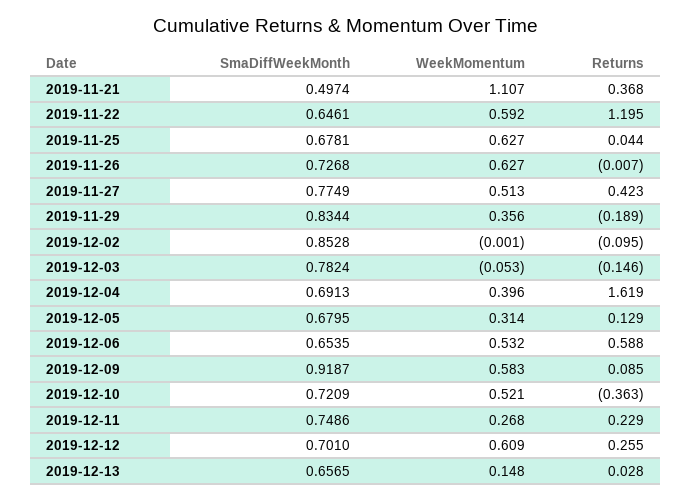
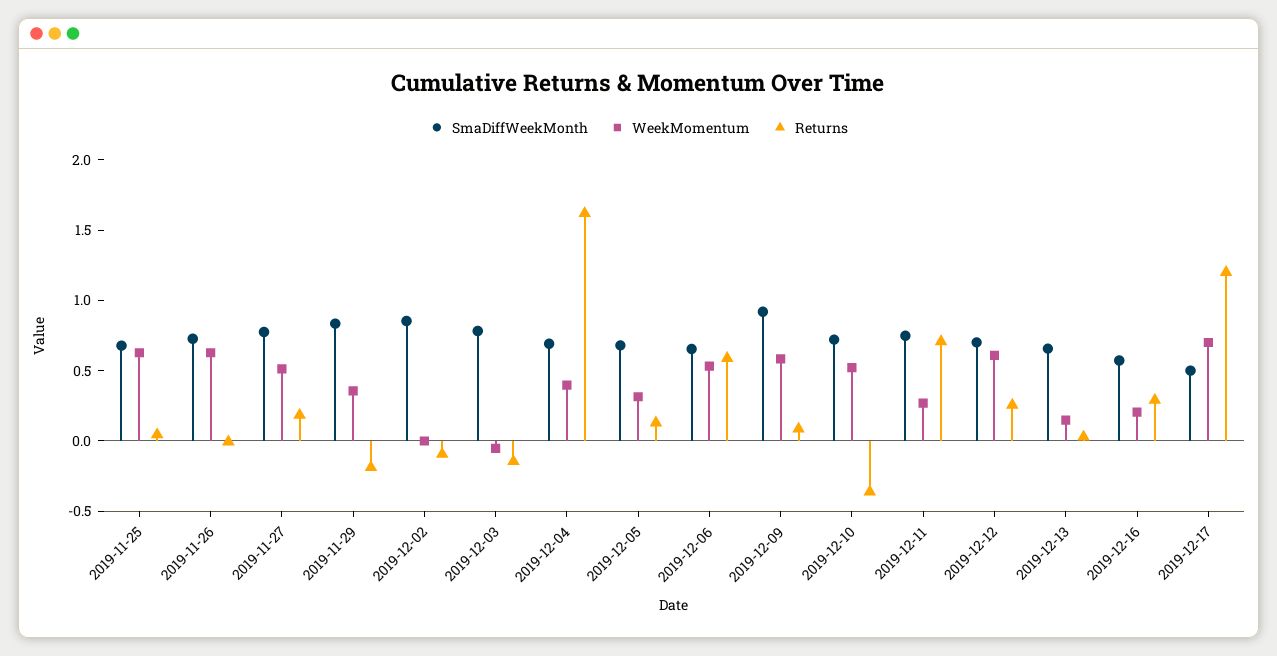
SmaDiffWeekMonth, 2019-11-21: 0.4974 -> none
WeekMomentum, 2019-11-21: 1.107 -> none
Returns, 2019-11-21: 0.368 -> none
SmaDiffWeekMonth, 2019-11-22: 0.6461 -> none
WeekMomentum, 2019-11-22: 0.592 -> none
Returns, 2019-11-22: 1.195 -> none
Returns, 2019-11-27: 0.423 -> 0.2
Returns, 2019-12-11: 0.229 -> 0.7
SmaDiffWeekMonth, 2019-12-16: none -> 0.6
WeekMomentum, 2019-12-16: none -> 0.2
Returns, 2019-12-16: none -> 0.3
SmaDiffWeekMonth, 2019-12-17: none -> 0.5
WeekMomentum, 2019-12-17: none -> 0.7
Returns, 2019-12-17: none -> 1.2

